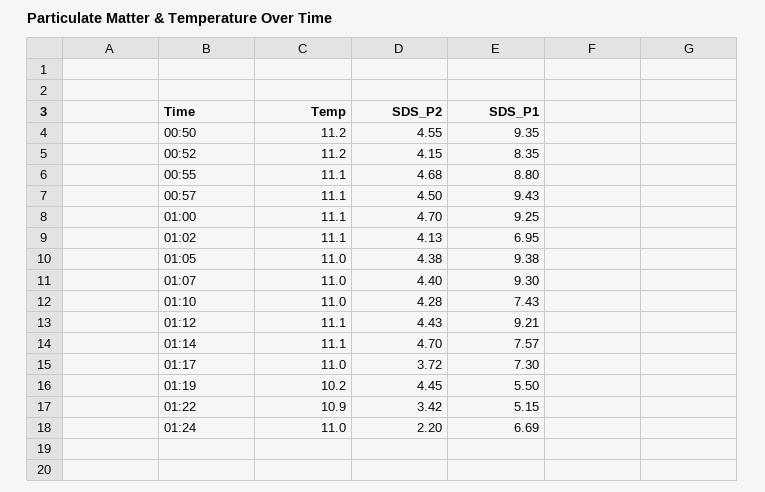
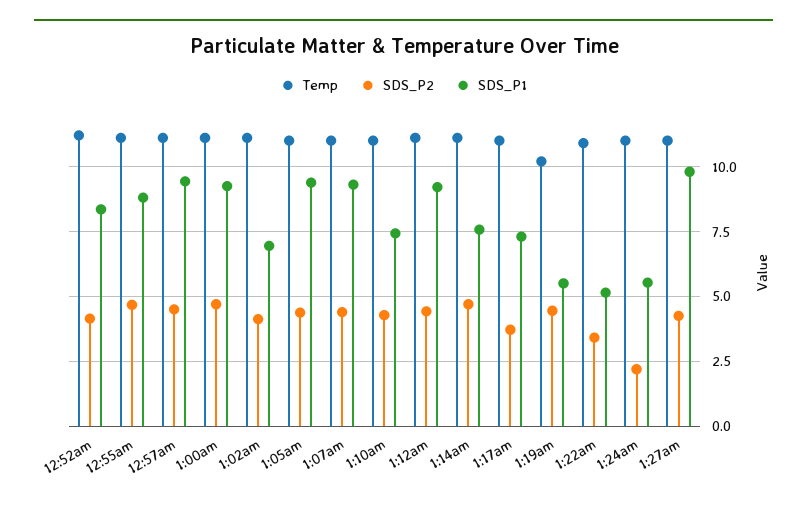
Temp, 00:50: 11.2 -> none
SDS_P2, 00:50: 4.55 -> none
SDS_P1, 00:50: 9.35 -> none
SDS_P1, 01:24: 6.69 -> 5.5
Temp, 1:27am: none -> 11
SDS_P2, 1:27am: none -> 4.25
SDS_P1, 1:27am: none -> 9.75

